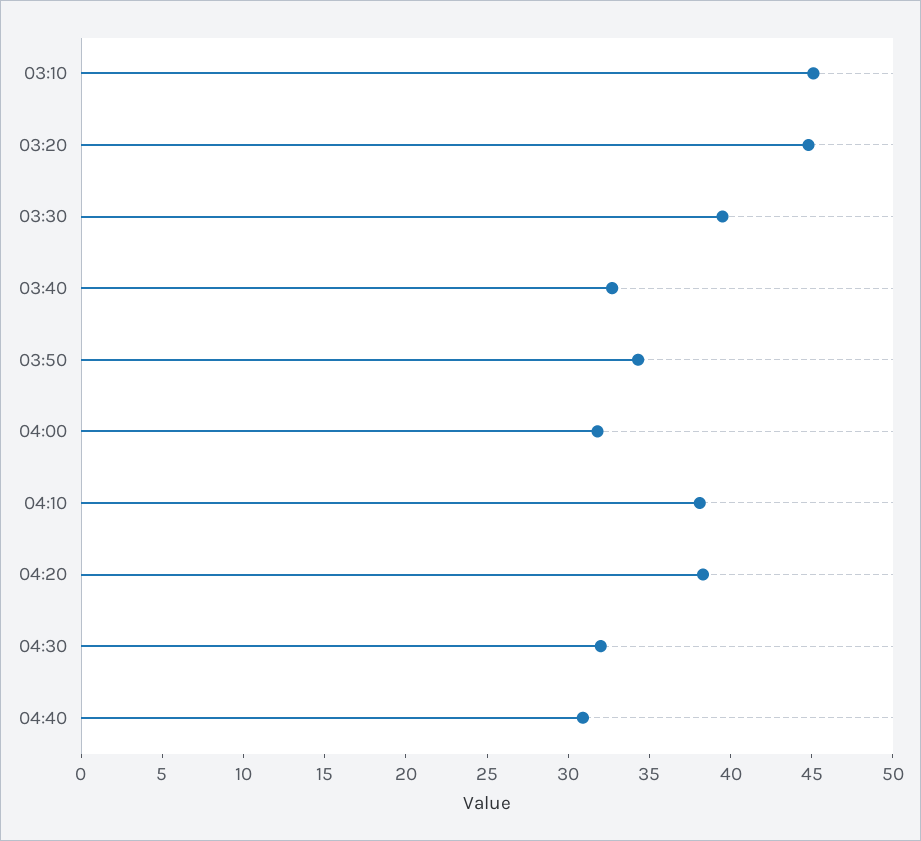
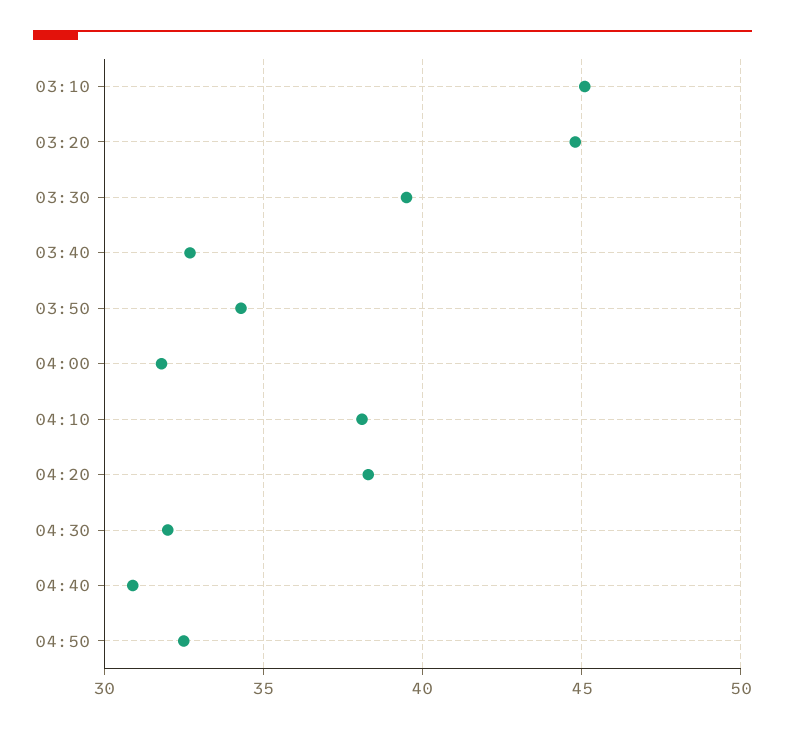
04:50: none -> 32.5

